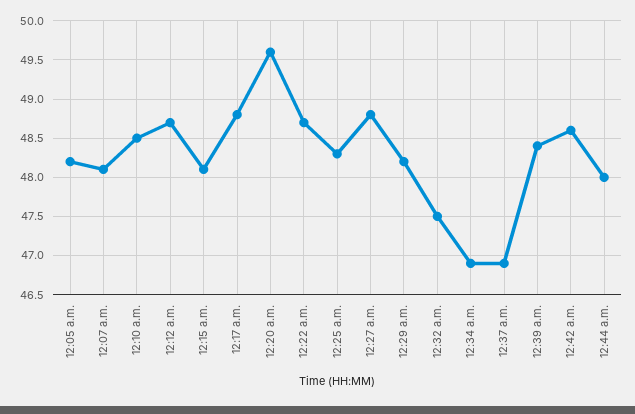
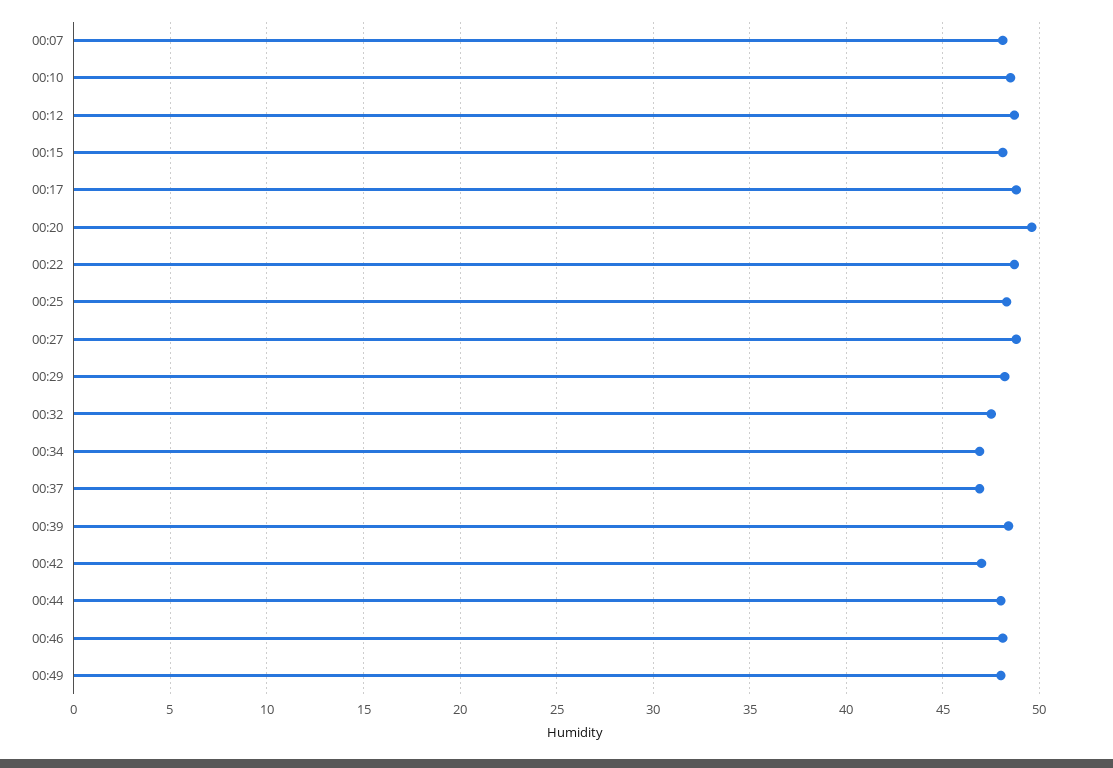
12:05 a.m.: 48.2 -> none
12:42 a.m.: 48.6 -> 47
00:46: none -> 48
00:49: none -> 48

